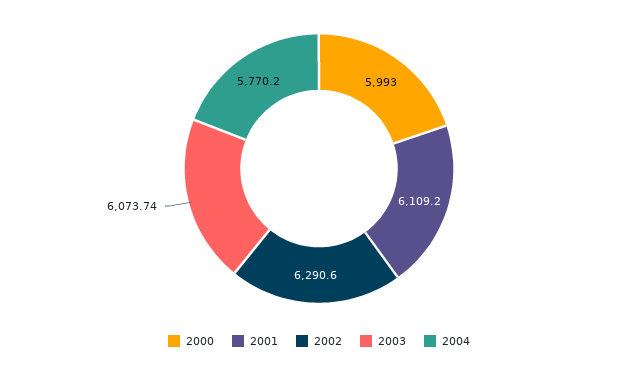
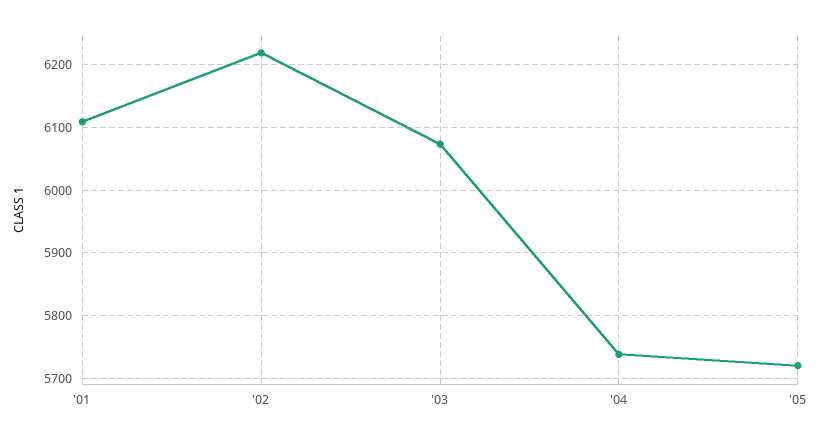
2000: 5993 -> none
2002: 6290.6 -> 6220
2004: 5770.2 -> 5740
'05: none -> 5720

